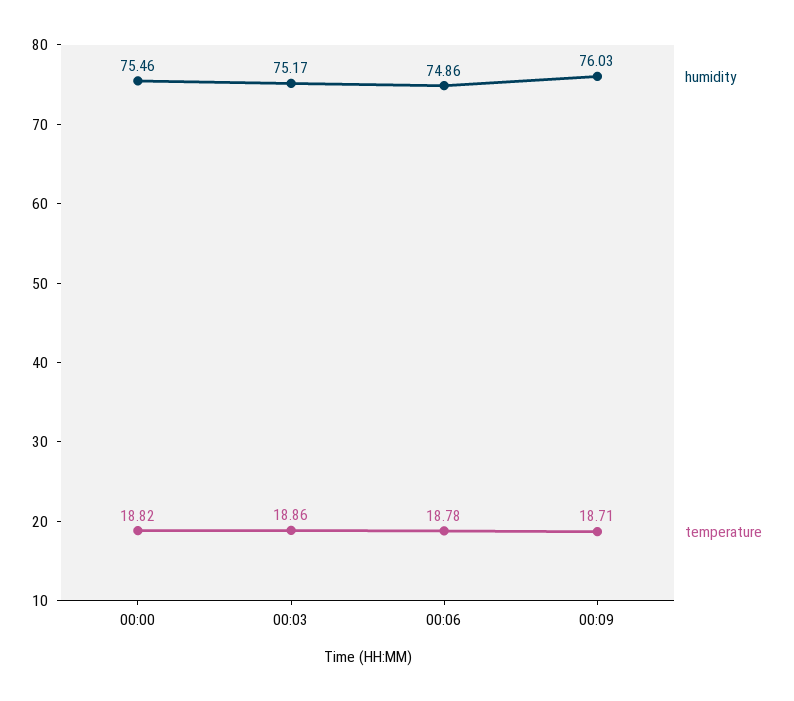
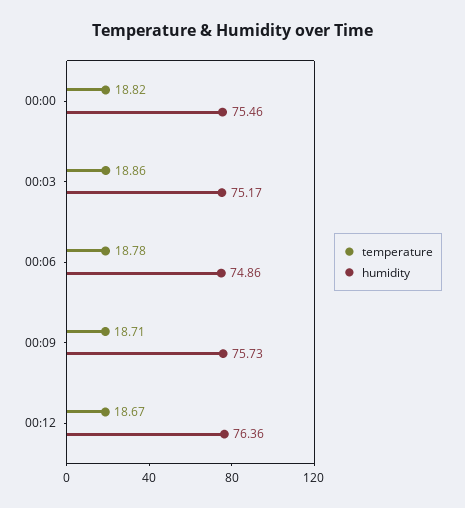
humidity, 00:09: 76.03 -> 75.73
temperature, 00:12: none -> 18.67
humidity, 00:12: none -> 76.36

